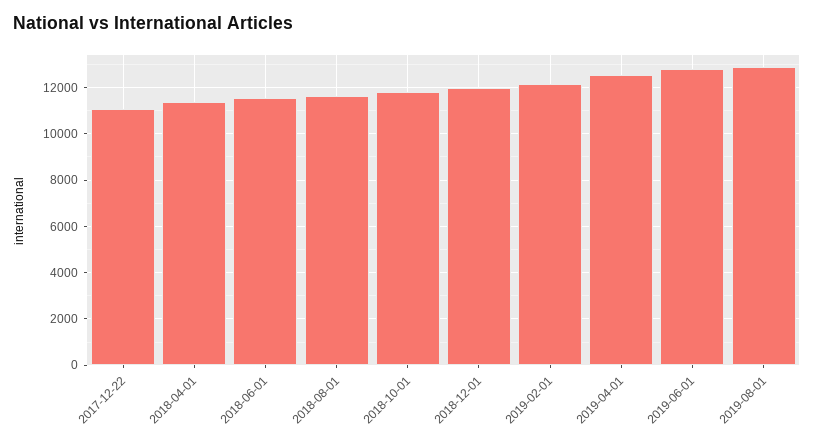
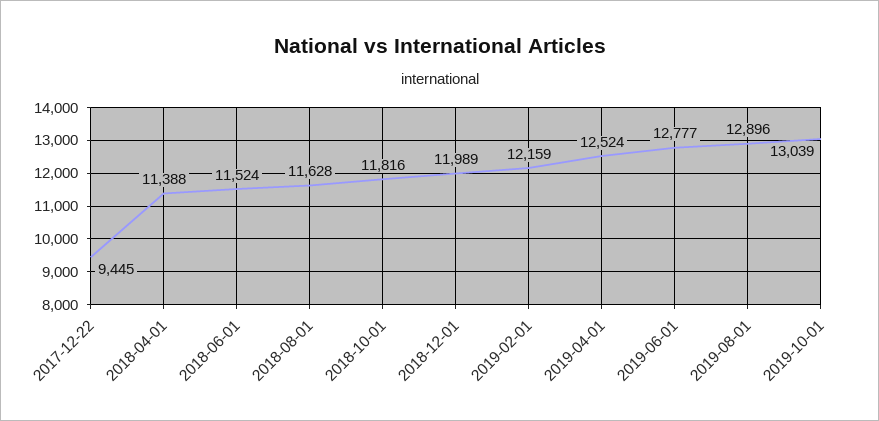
2017-12-22: 11000 -> 9445
2019-10-01: none -> 13039

